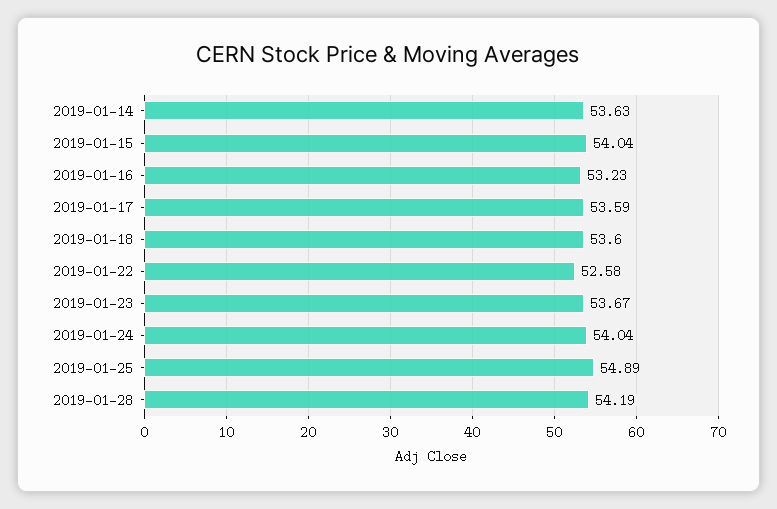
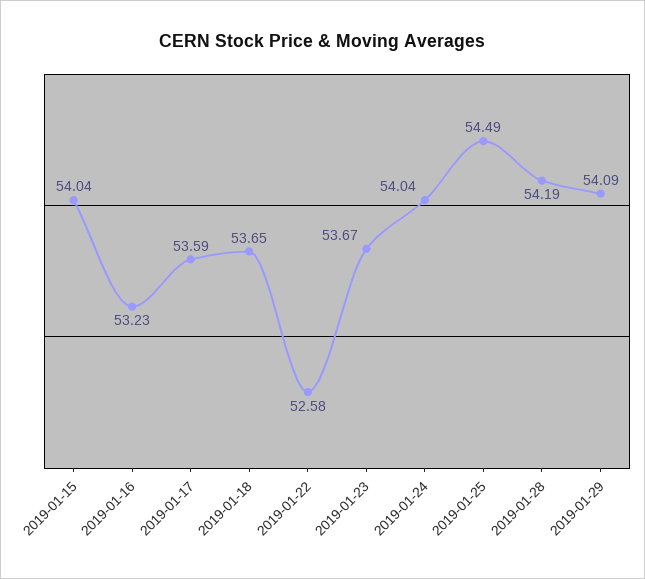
2019-01-14: 53.63 -> none
2019-01-18: 53.6 -> 53.65
2019-01-25: 54.89 -> 54.49
2019-01-29: none -> 54.09

